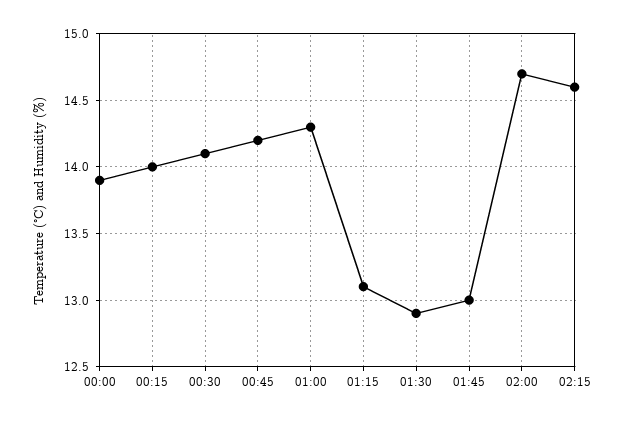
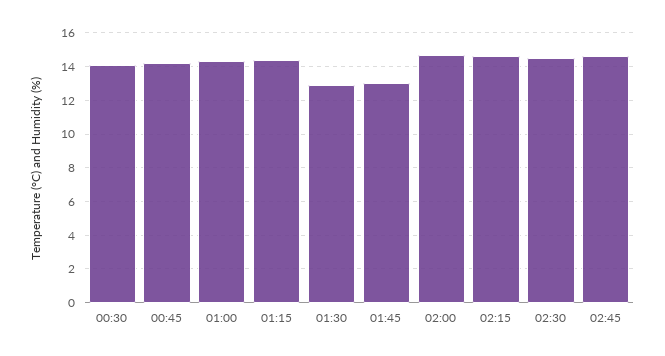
00:00: 13.9 -> none
00:15: 14 -> none
01:15: 13.1 -> 14.5
02:30: none -> 14.5
02:45: none -> 14.5

